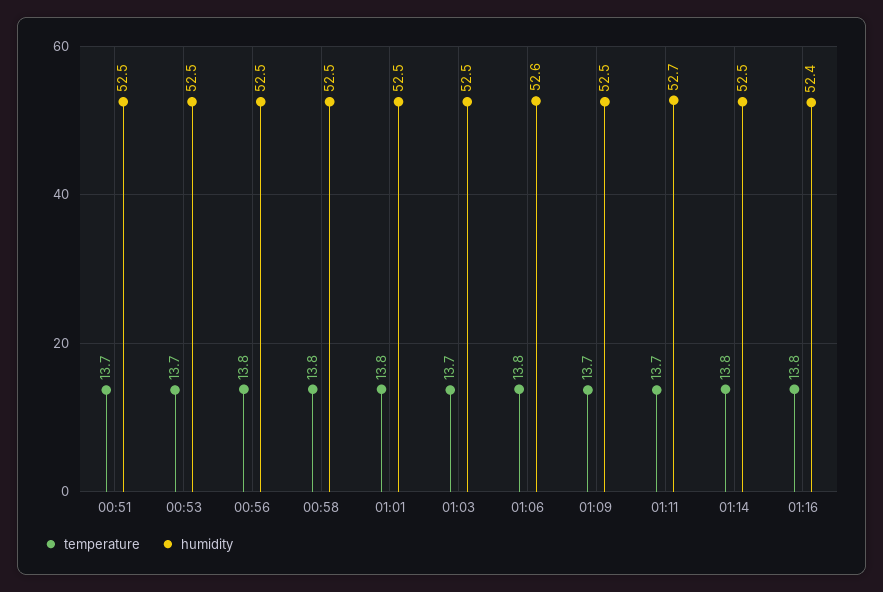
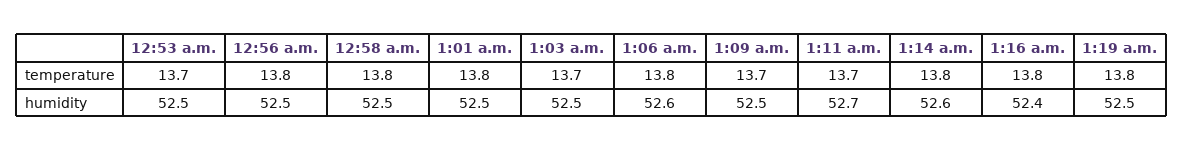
temperature, 00:51: 13.7 -> none
humidity, 00:51: 52.5 -> none
humidity, 01:14: 52.5 -> 52.6
temperature, 1:19 a.m.: none -> 13.8
humidity, 1:19 a.m.: none -> 52.5

